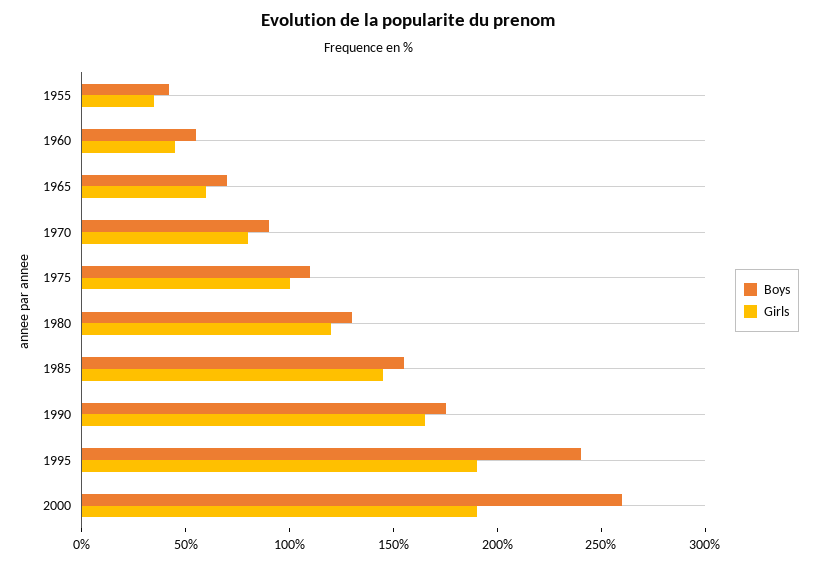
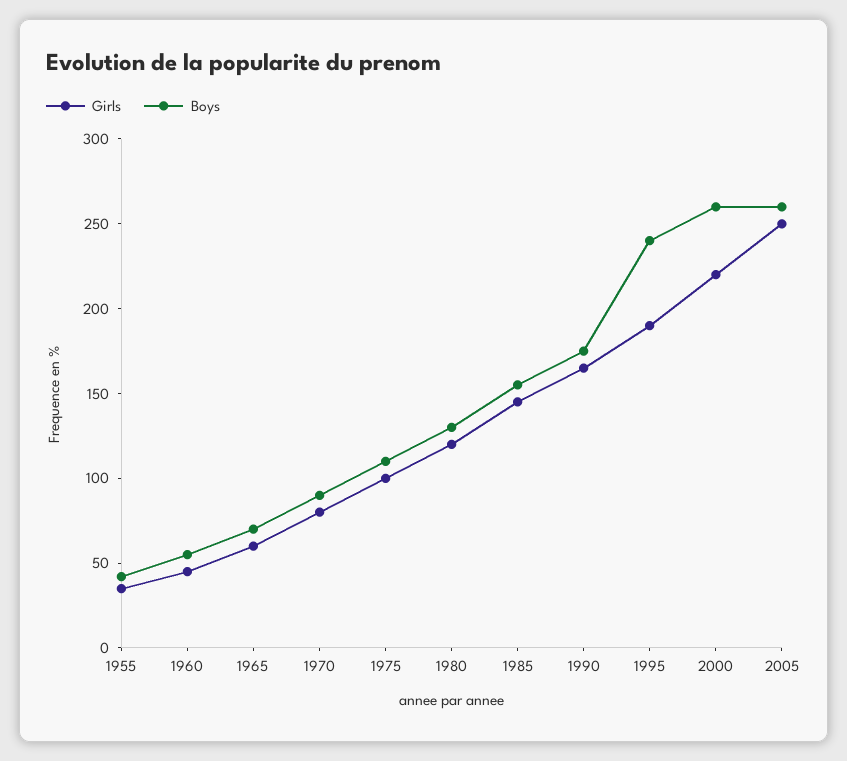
Girls, 2000: 190 -> 220
Girls, 2005: none -> 250
Boys, 2005: none -> 260

